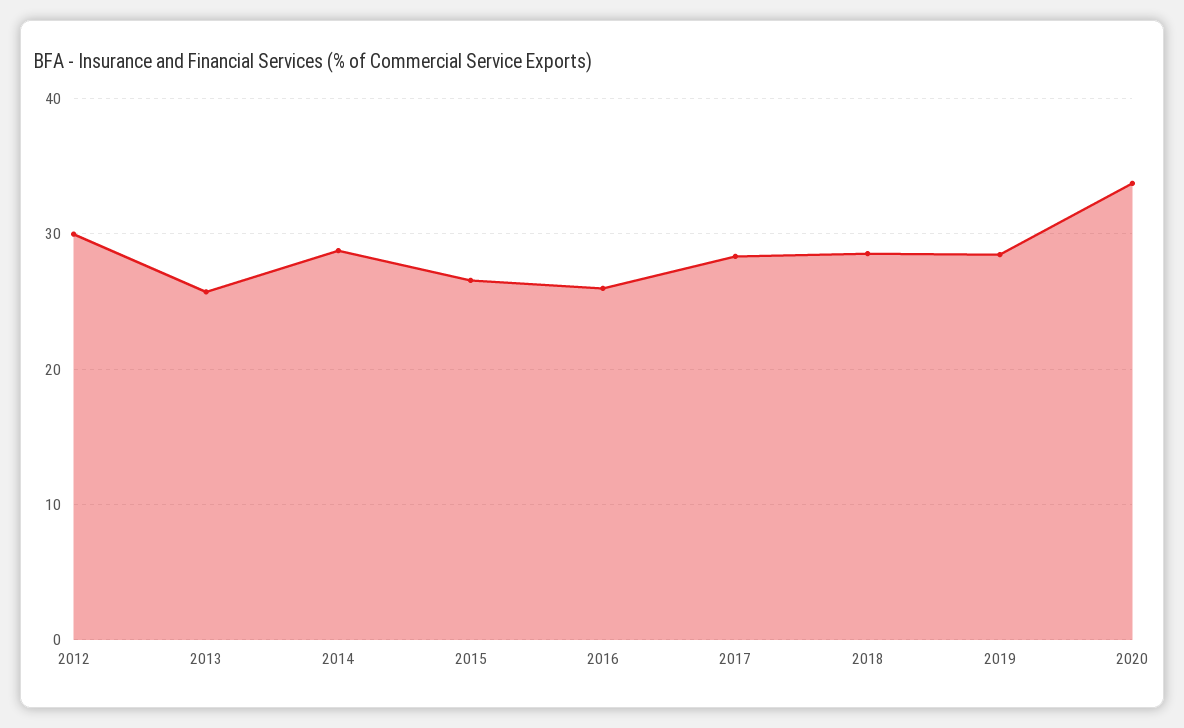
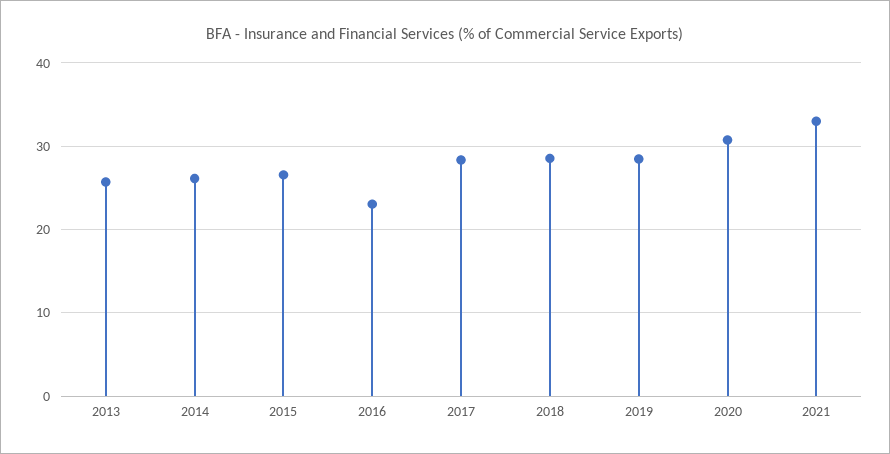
2012: 30 -> none
2014: 29 -> 26
2016: 26 -> 23
2020: 34 -> 31
2021: none -> 33

